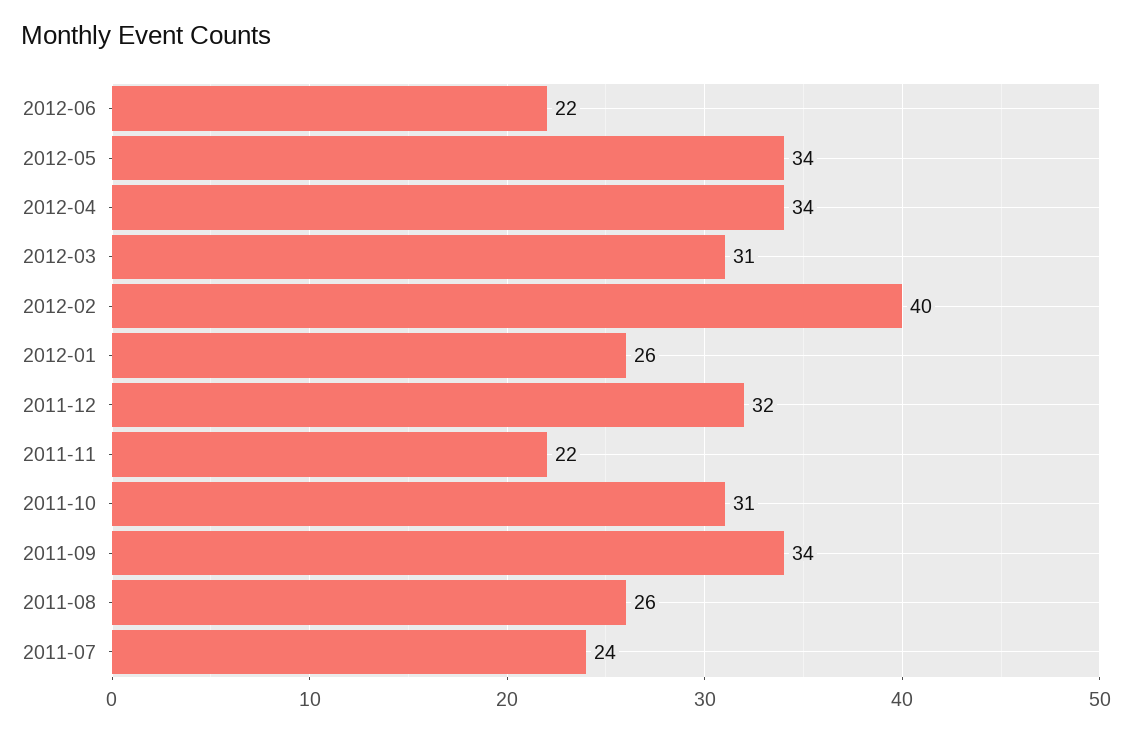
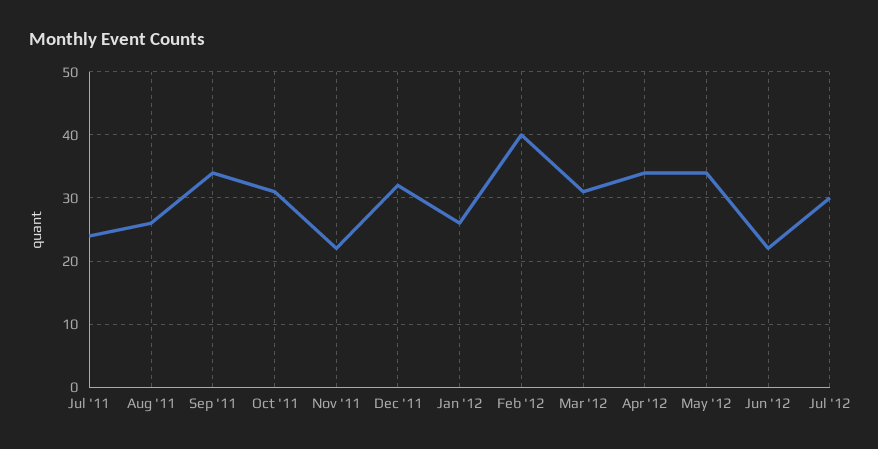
Jul '12: none -> 30

